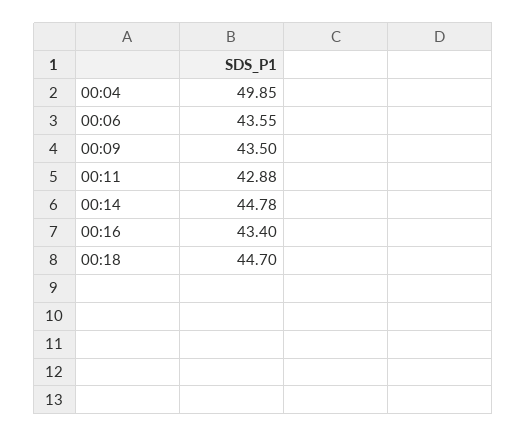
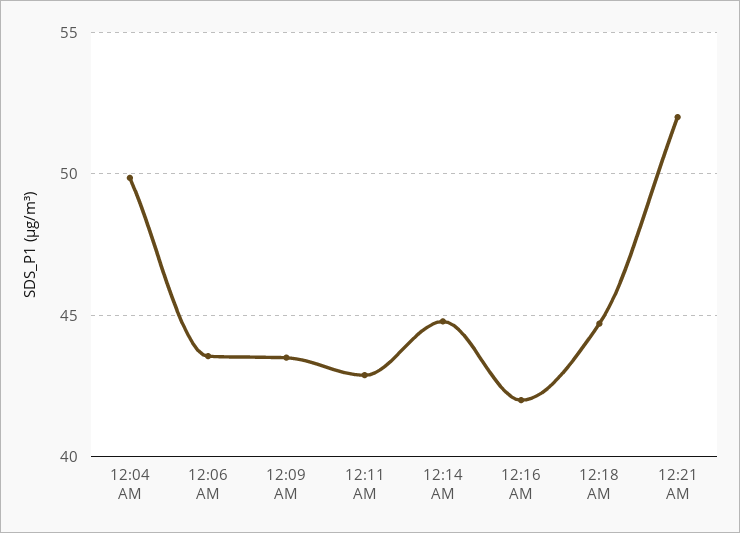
00:16: 43.4 -> 42
12:21 AM: none -> 52

